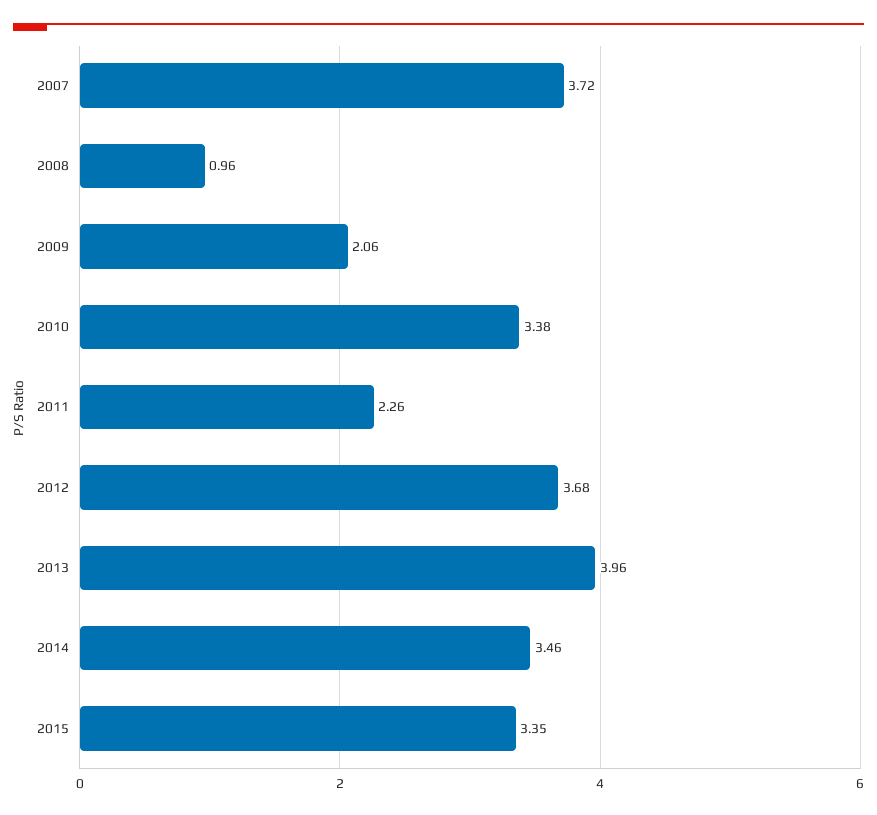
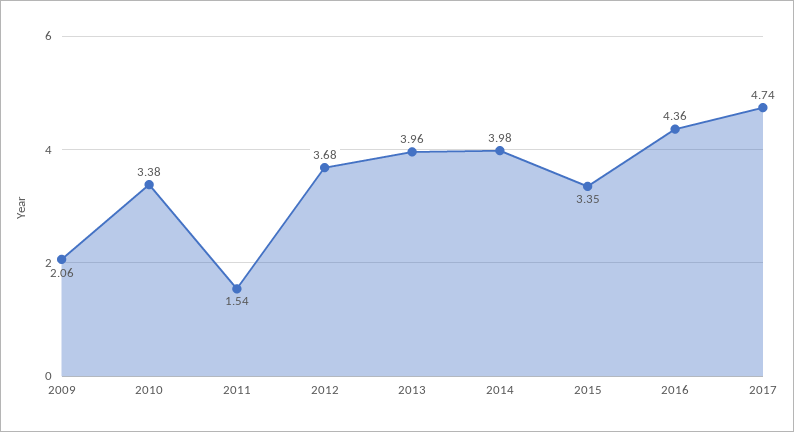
2007: 3.72 -> none
2008: 0.96 -> none
2011: 2.26 -> 1.54
2014: 3.46 -> 3.98
2016: none -> 4.36
2017: none -> 4.74

